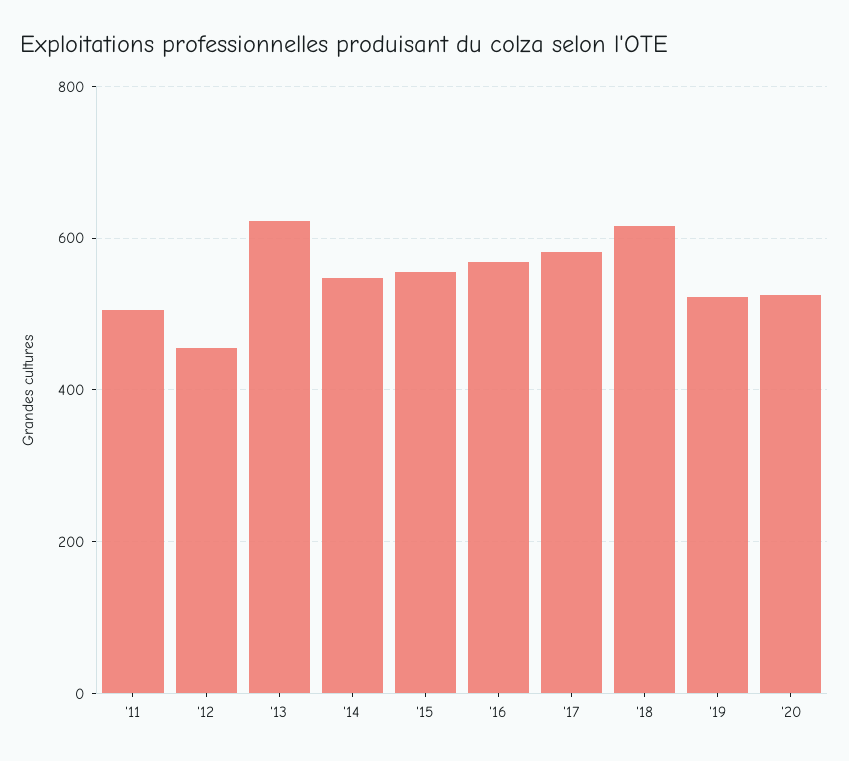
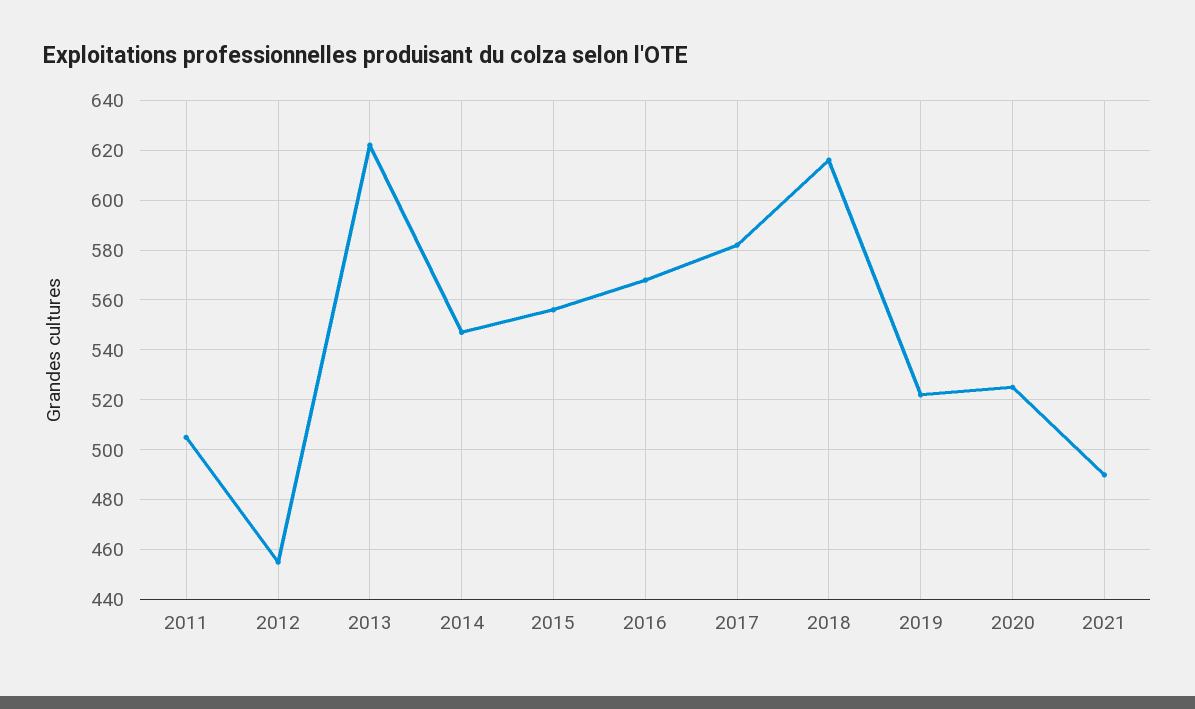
2021: none -> 490

